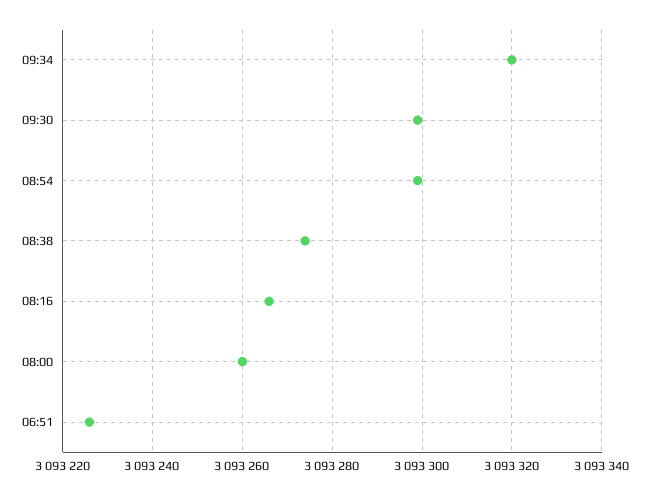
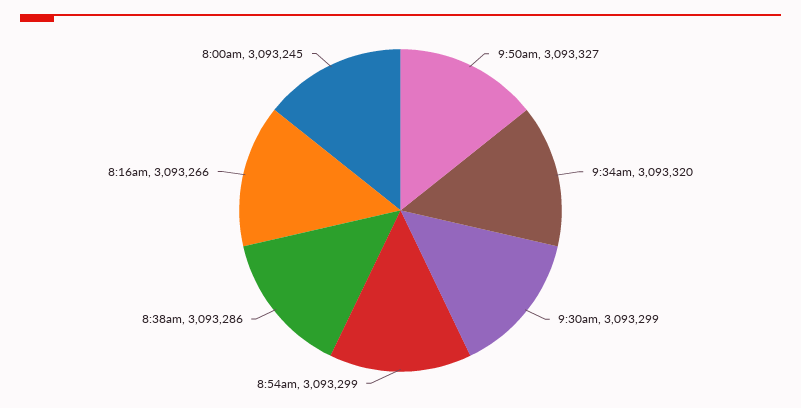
08:38: 3093275 -> 3093286
08:00: 3093260 -> 3093245
06:51: 3093225 -> none
9:50am: none -> 3093327

